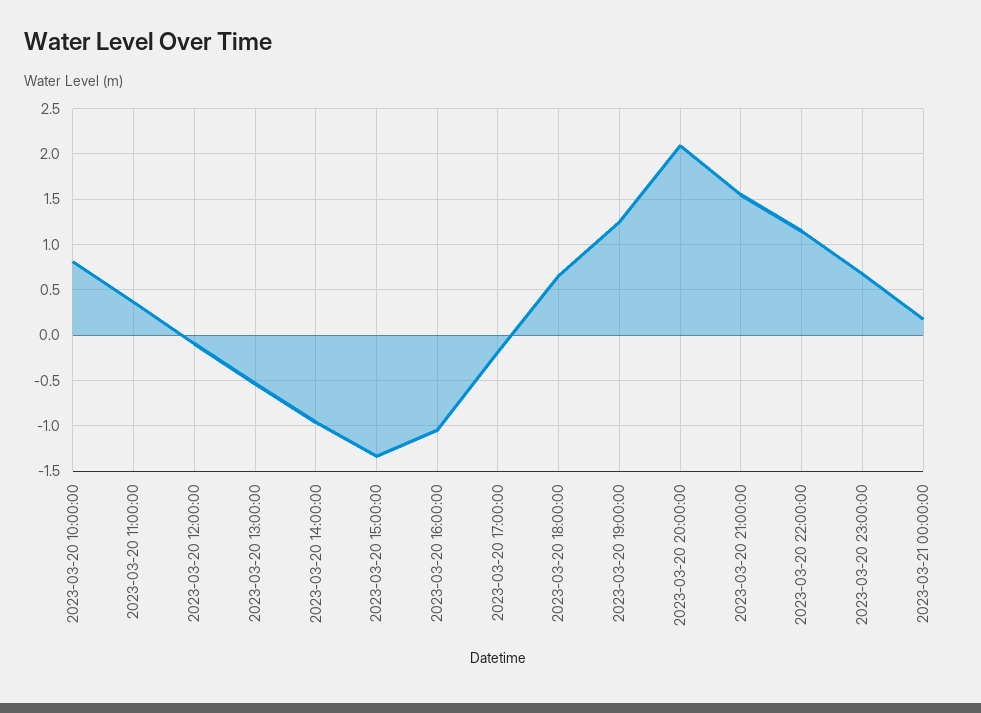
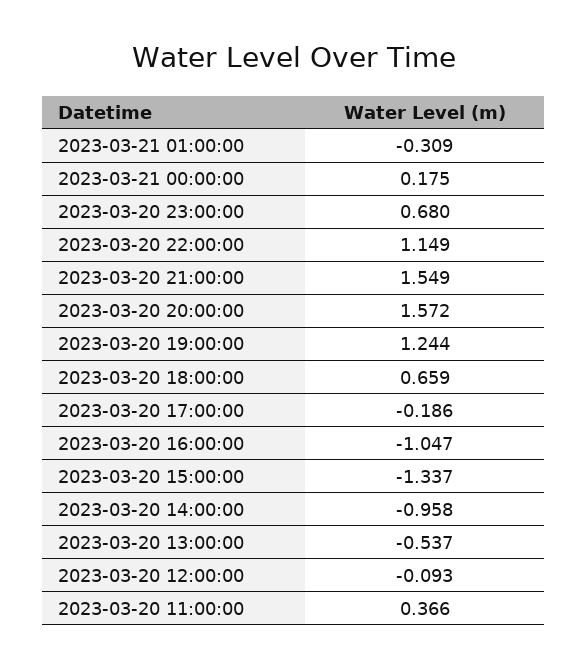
2023-03-20 10:00:00: 0.8 -> none
2023-03-20 20:00:00: 2.1 -> 1.572
2023-03-21 01:00:00: none -> -0.309

